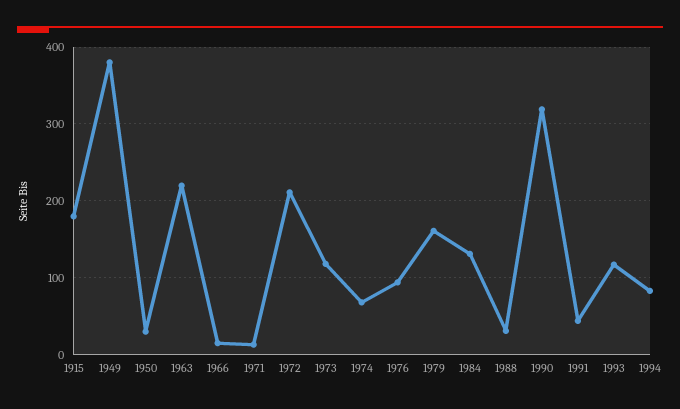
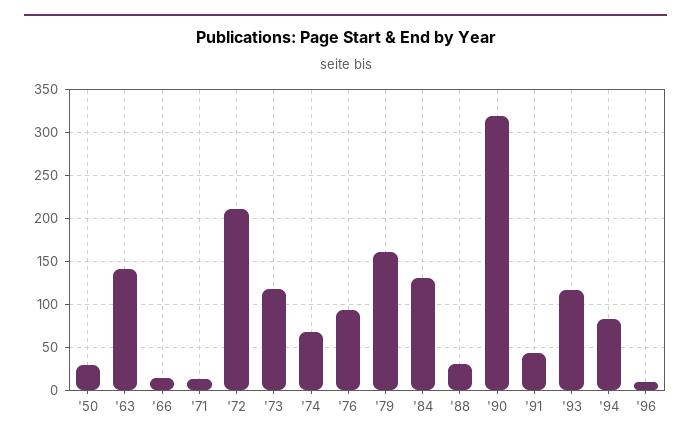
1915: 180 -> none
1949: 380 -> none
1963: 220 -> 140
'96: none -> 10

